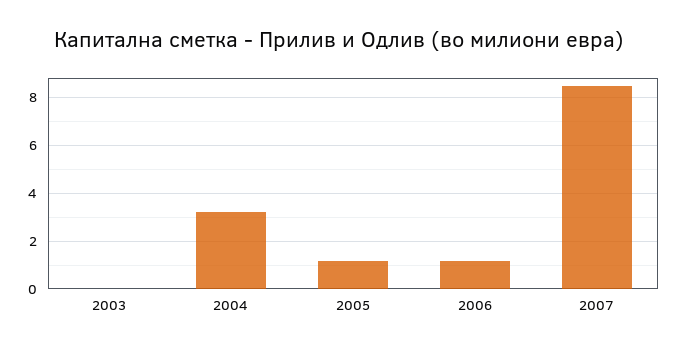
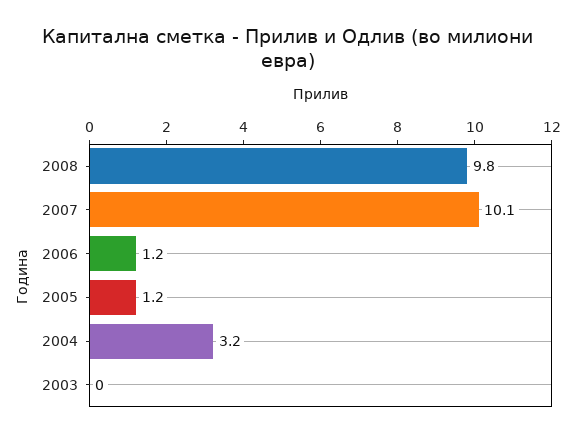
2007: 8.5 -> 10.1
2008: none -> 9.8

